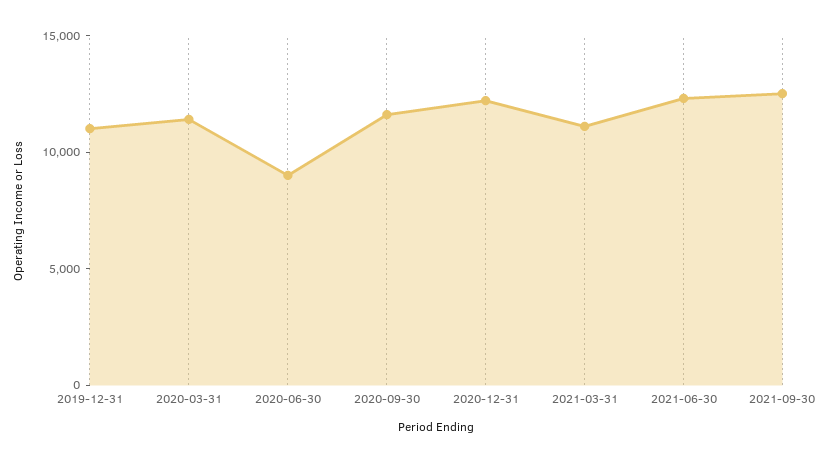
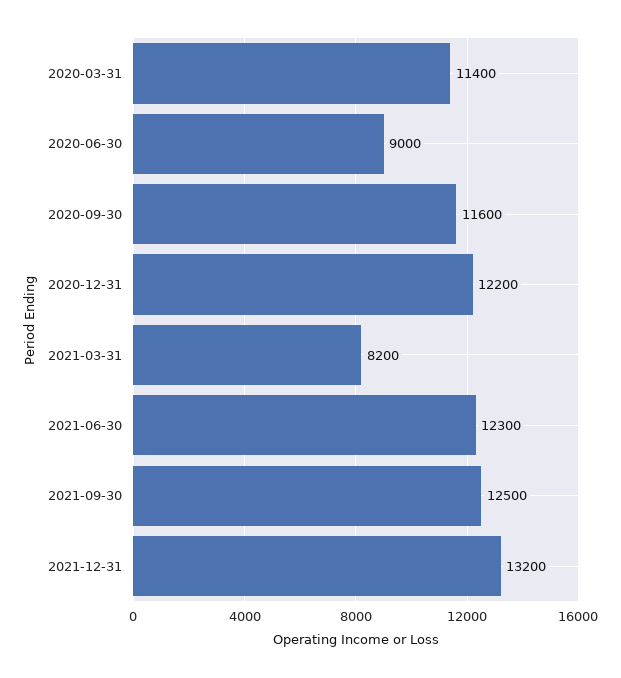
2019-12-31: 11000 -> none
2021-03-31: 11000 -> 8200
2021-12-31: none -> 13200

